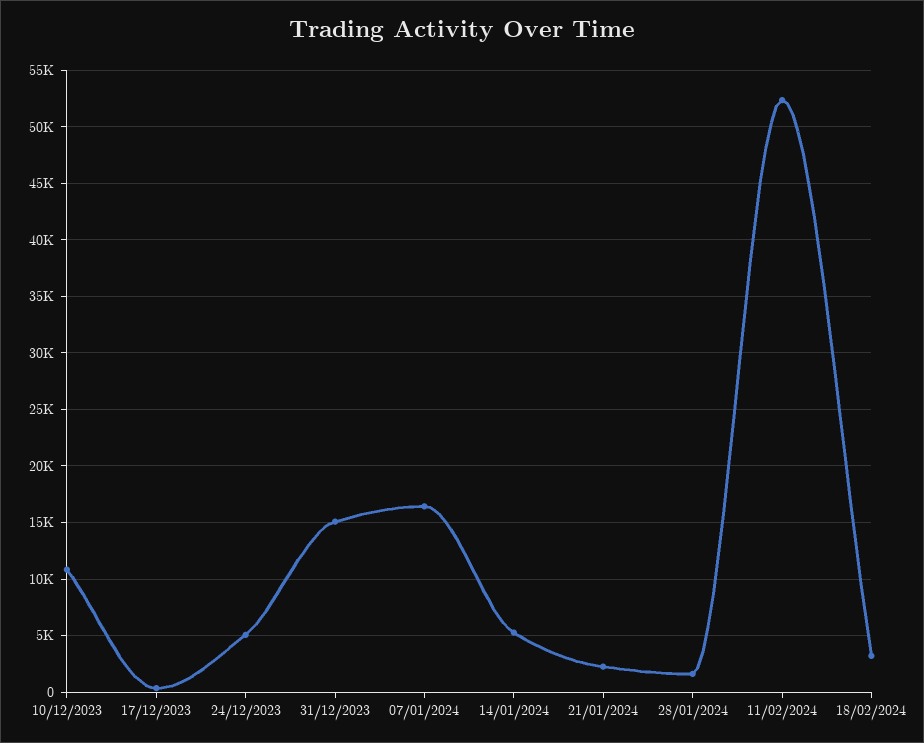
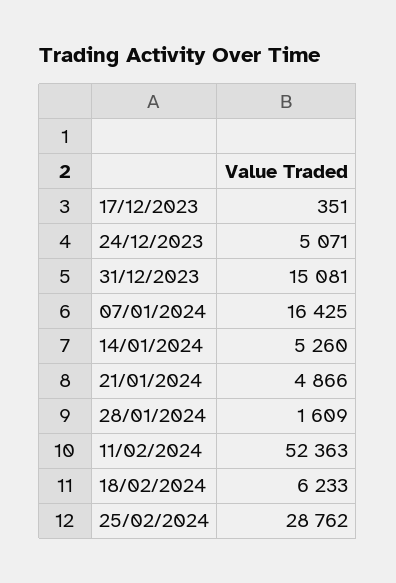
10/12/2023: 11000 -> none
21/01/2024: 2000 -> 4866
18/02/2024: 3000 -> 6233
25/02/2024: none -> 28762

